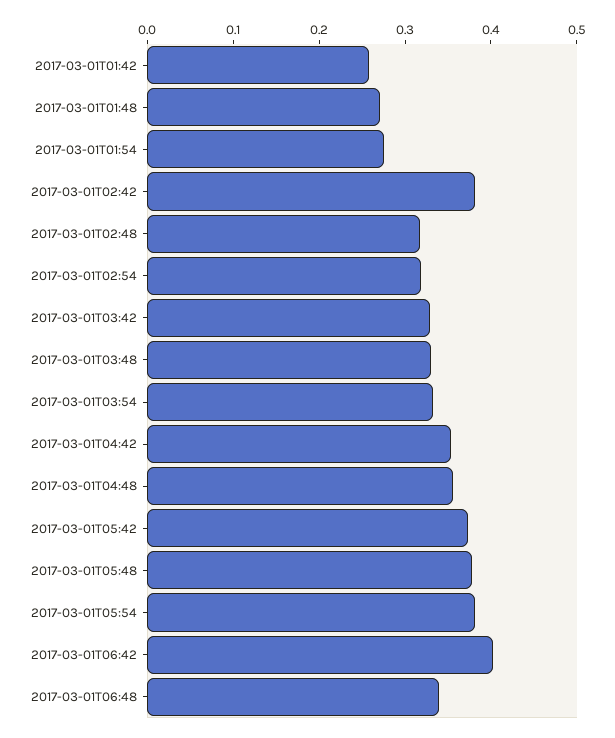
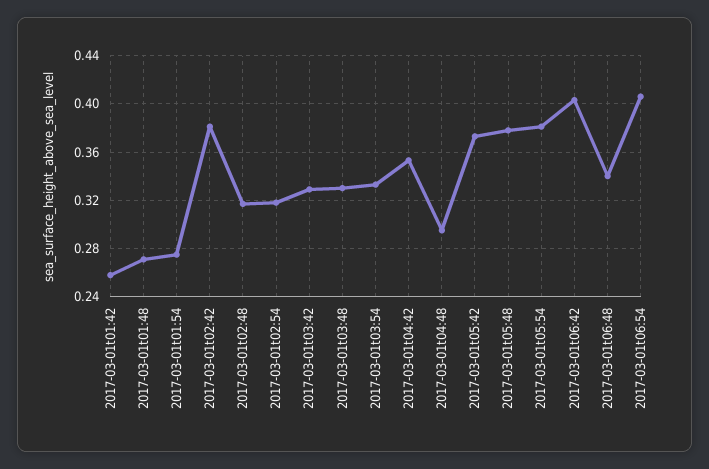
2017-03-01T04:48: 0.36 -> 0.295
2017-03-01t06:54: none -> 0.405

